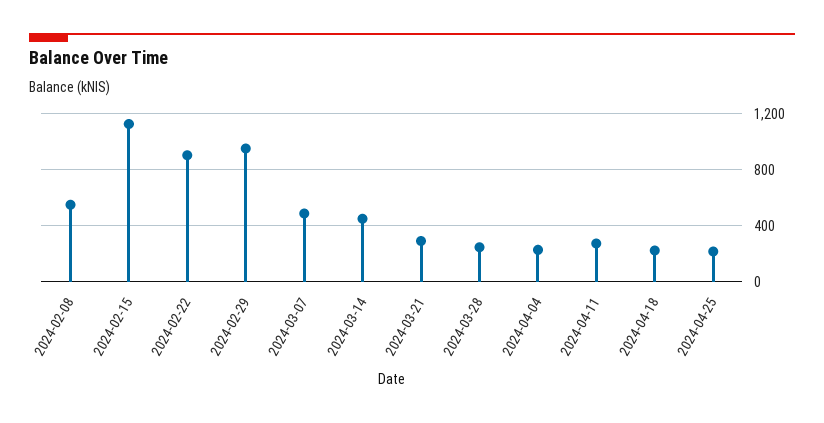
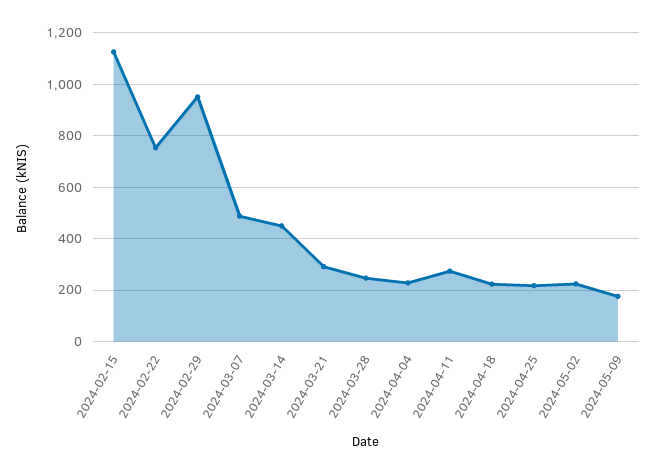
2024-02-08: 550 -> none
2024-02-22: 900 -> 750
2024-05-02: none -> 225
2024-05-09: none -> 175

